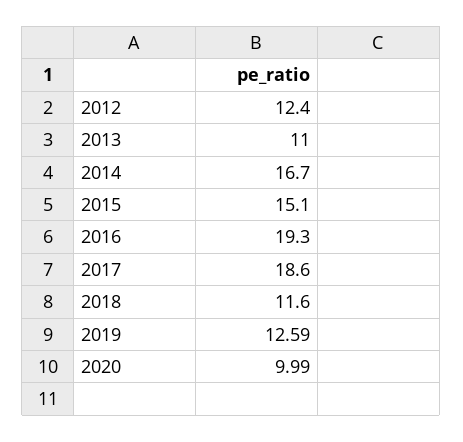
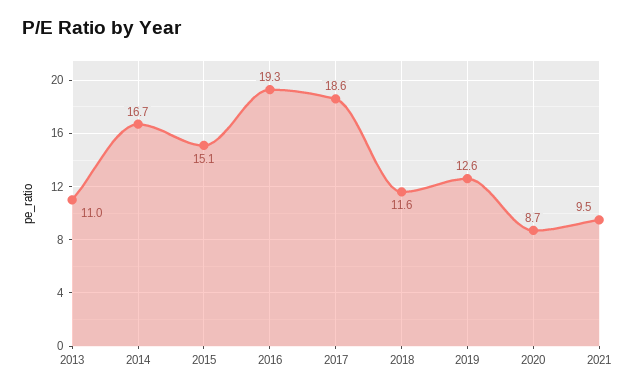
2012: 12.4 -> none
2020: 9.99 -> 8.7
2021: none -> 9.5

